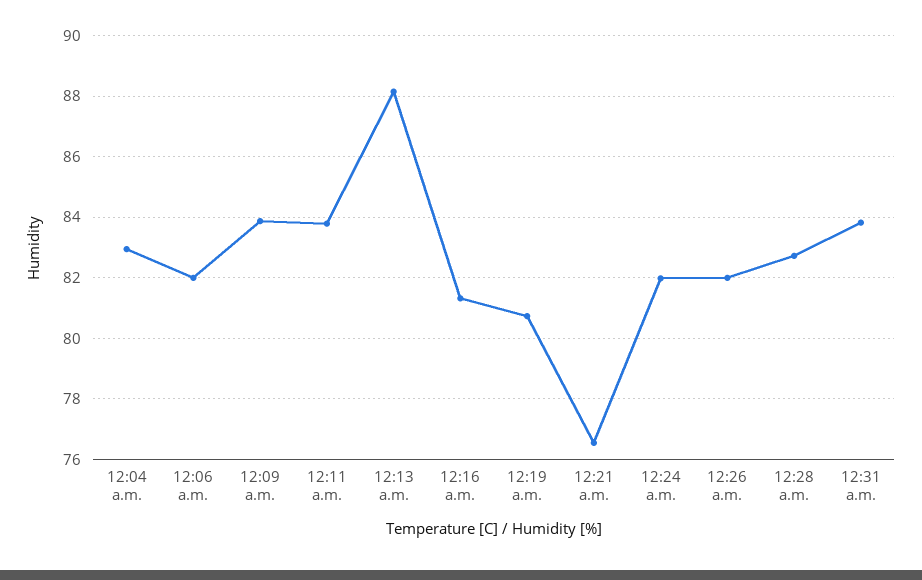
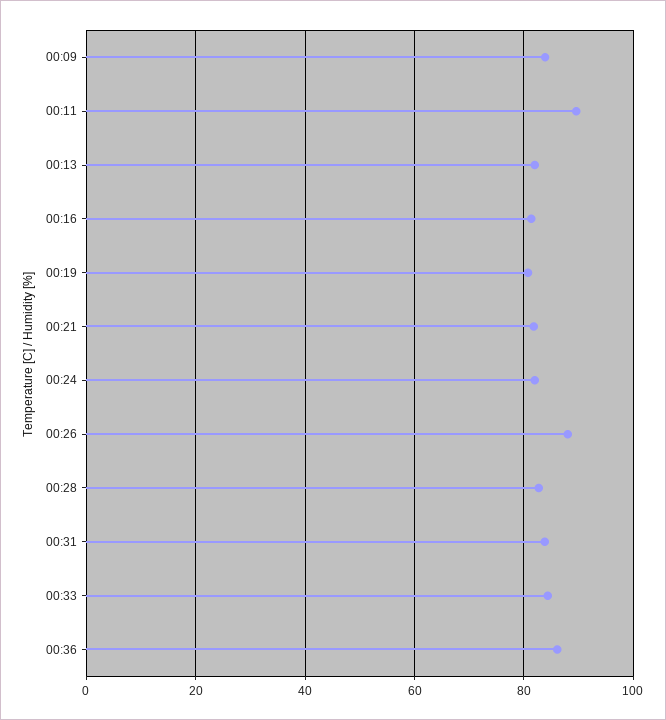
12:04 a.m.: 83 -> none
12:06 a.m.: 82 -> none
12:11 a.m.: 83.8 -> 90
12:13 a.m.: 88.2 -> 82
12:21 a.m.: 76.6 -> 82
12:26 a.m.: 82 -> 88
00:33: none -> 84
00:36: none -> 86

